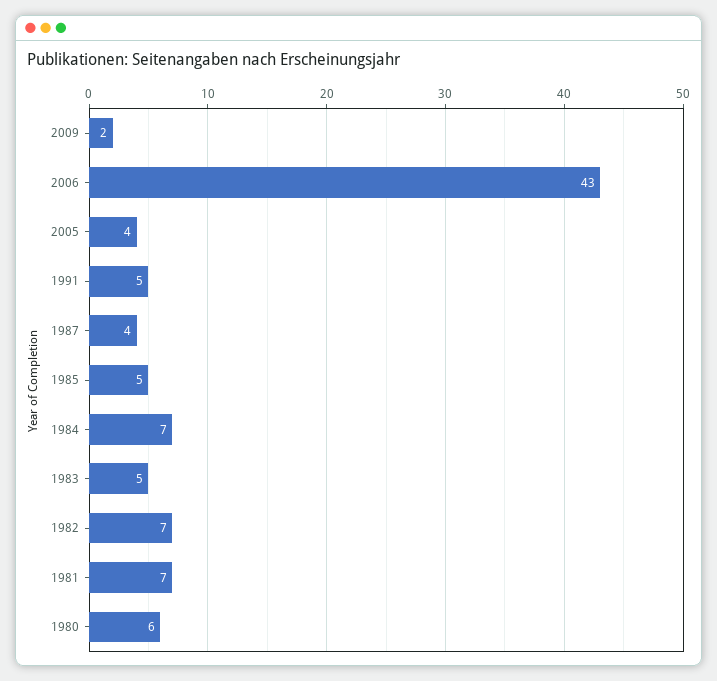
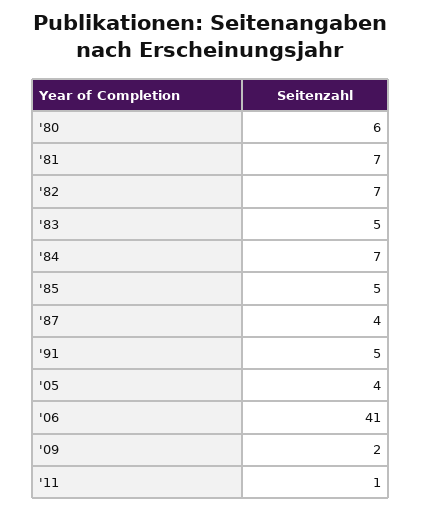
2006: 43 -> 41
'11: none -> 1

